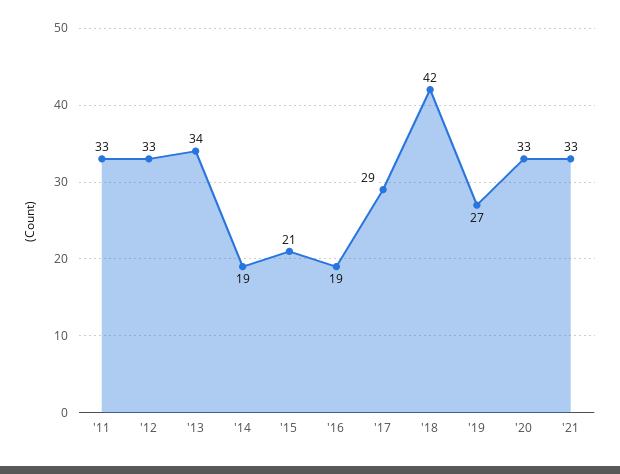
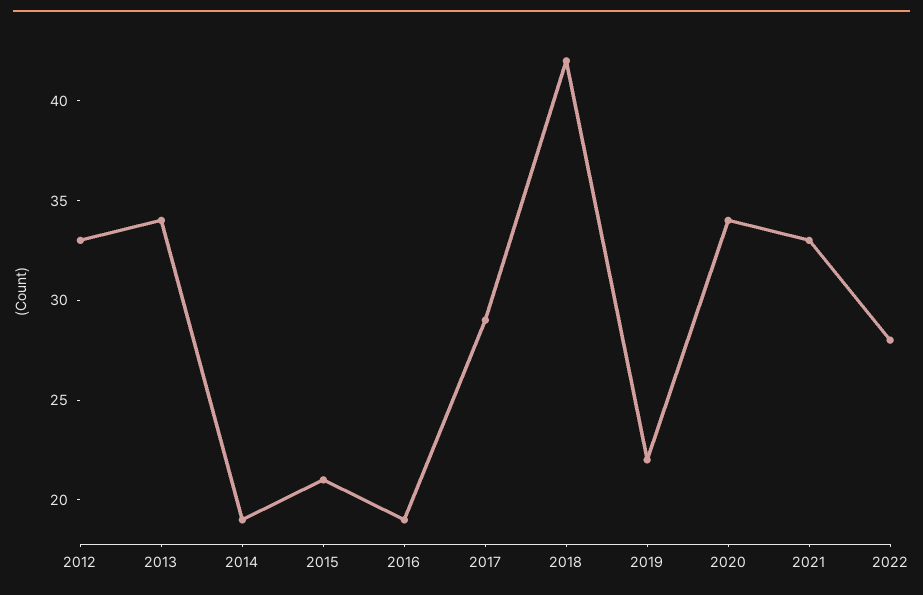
'11: 33 -> none
'19: 27 -> 22
'20: 33 -> 34
2022: none -> 28

